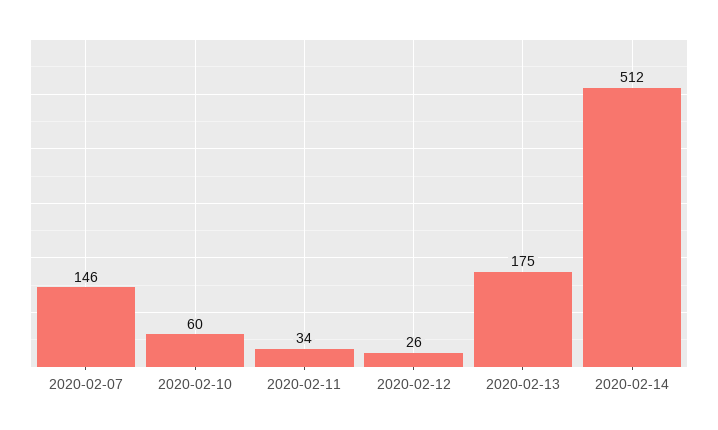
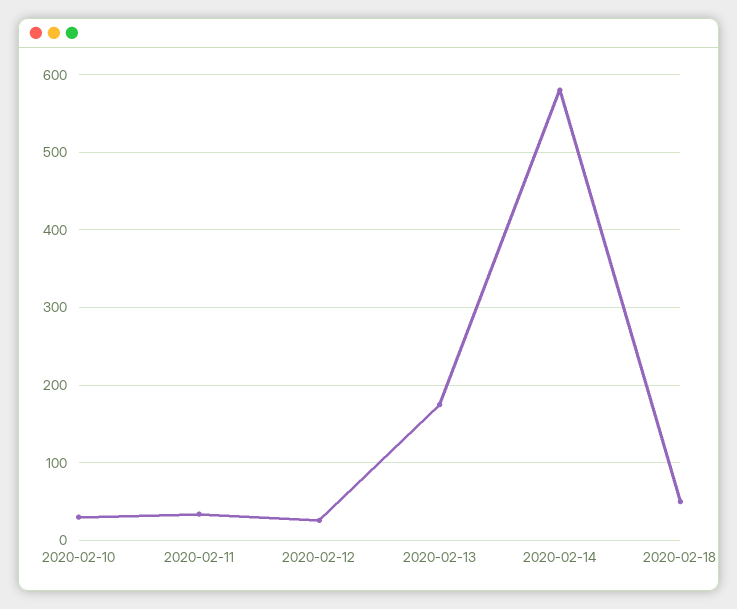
2020-02-07: 146 -> none
2020-02-10: 60 -> 30
2020-02-14: 512 -> 580
2020-02-18: none -> 50

